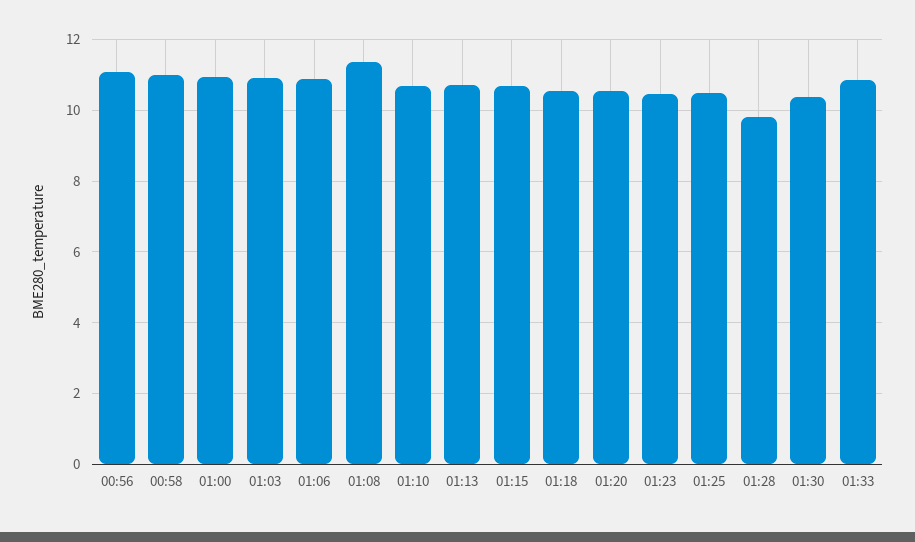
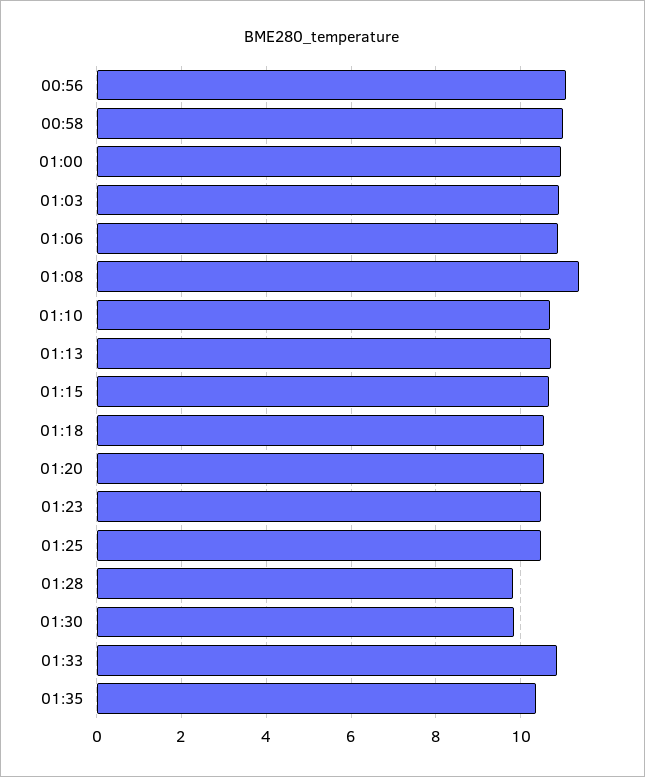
01:30: 10.4 -> 9.8
01:35: none -> 10.4

